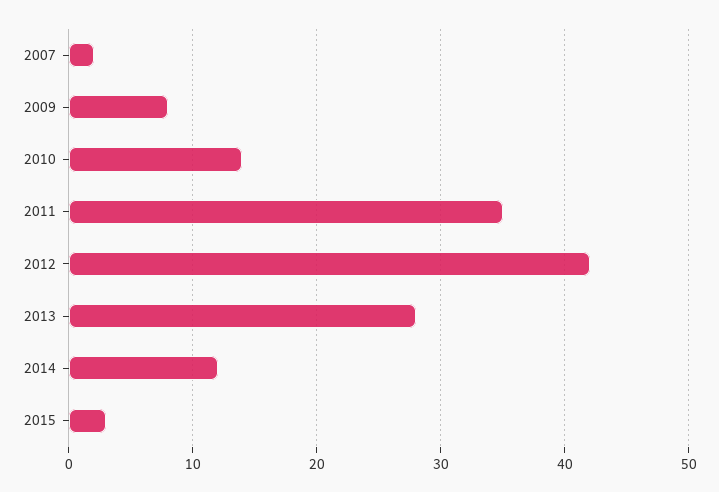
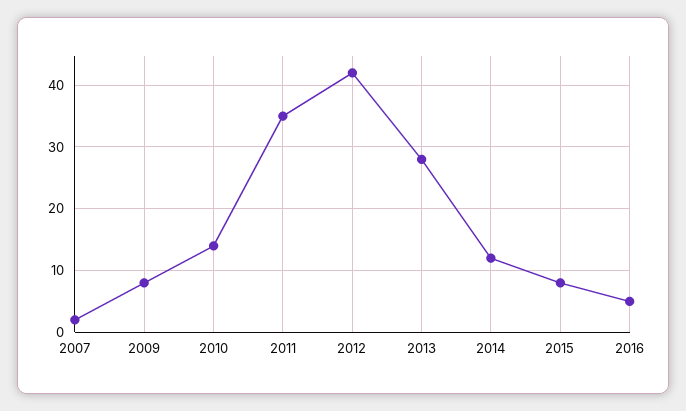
2015: 3 -> 8
2016: none -> 5

